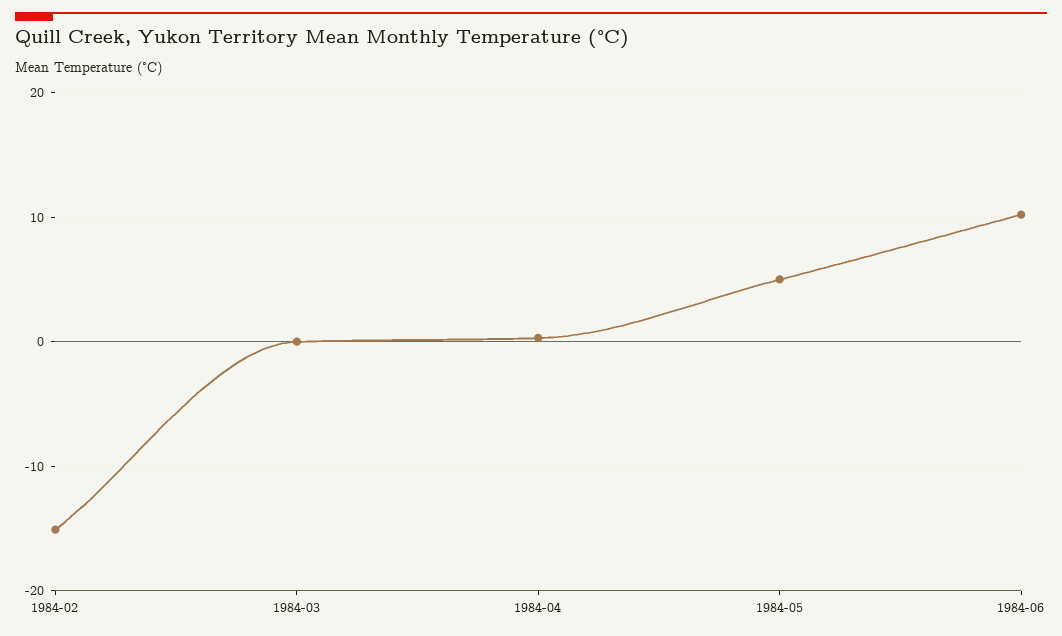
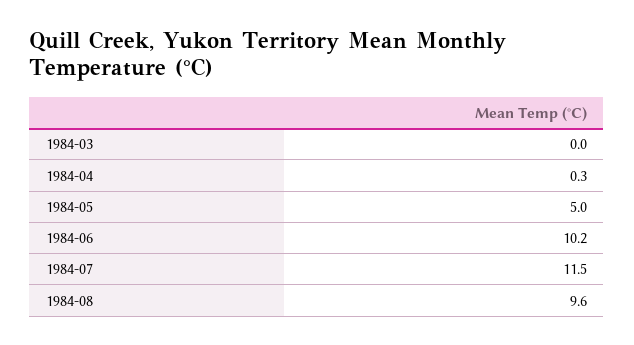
1984-02: -15 -> none
1984-07: none -> 11.5
1984-08: none -> 9.6

